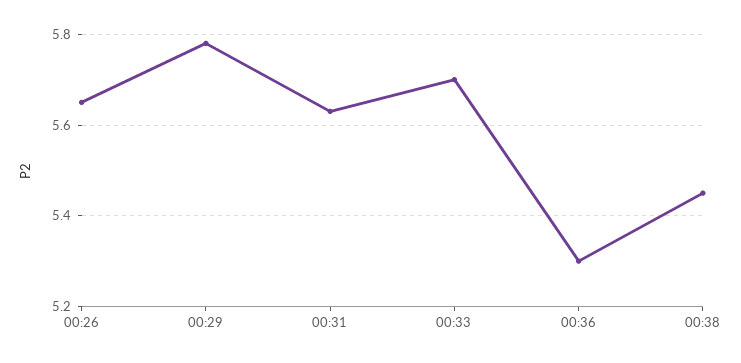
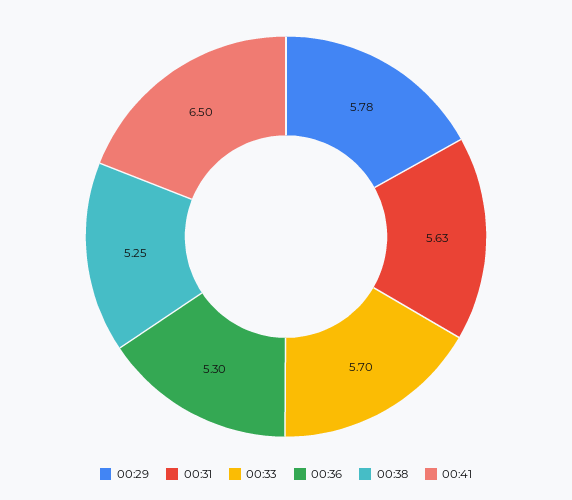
00:26: 5.65 -> none
00:38: 5.45 -> 5.25
00:41: none -> 6.5

